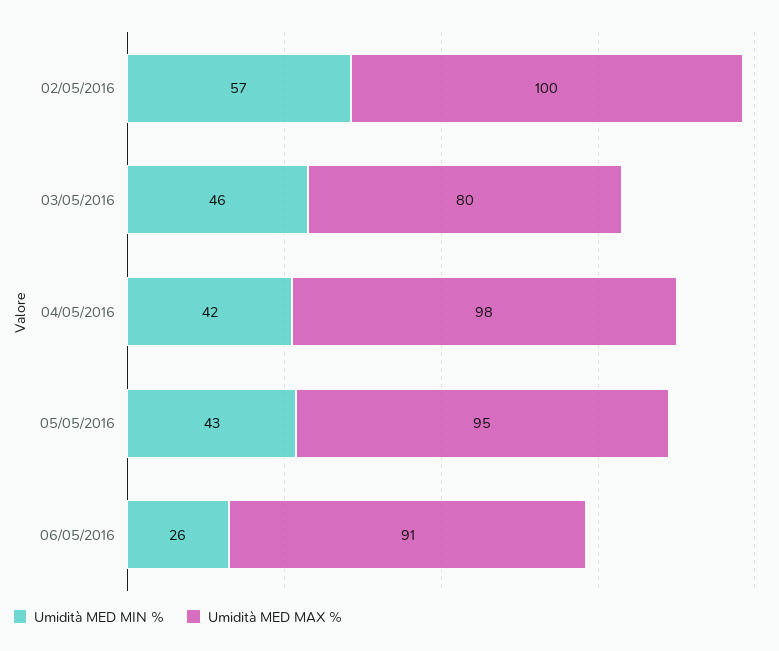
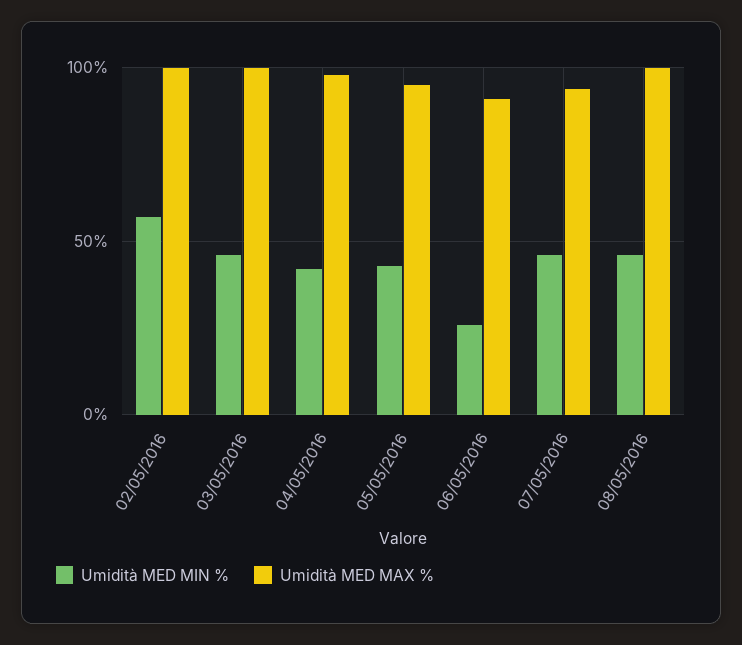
Umidità MED MAX %, 03/05/2016: 80 -> 100
Umidità MED MIN %, 07/05/2016: none -> 45
Umidità MED MAX %, 07/05/2016: none -> 95
Umidità MED MIN %, 08/05/2016: none -> 45
Umidità MED MAX %, 08/05/2016: none -> 100

